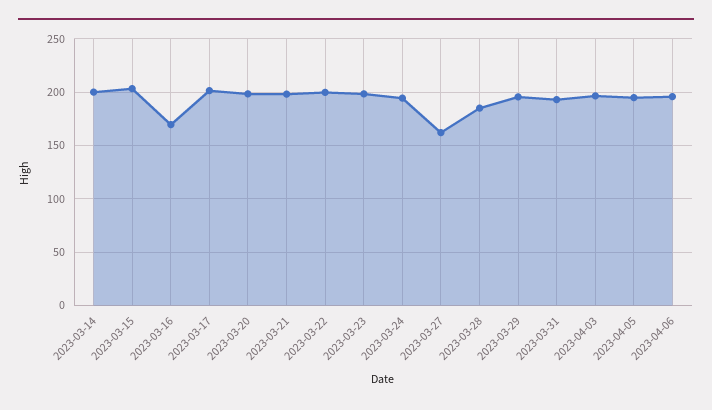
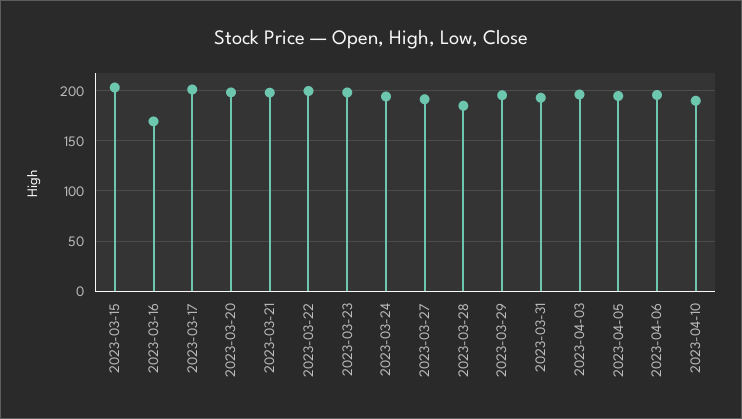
2023-03-14: 200 -> none
2023-03-27: 160 -> 190
2023-04-10: none -> 190

